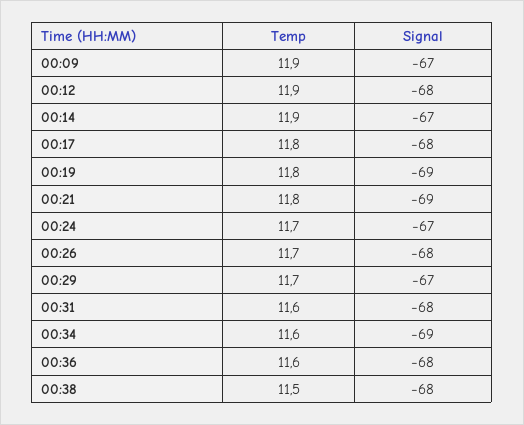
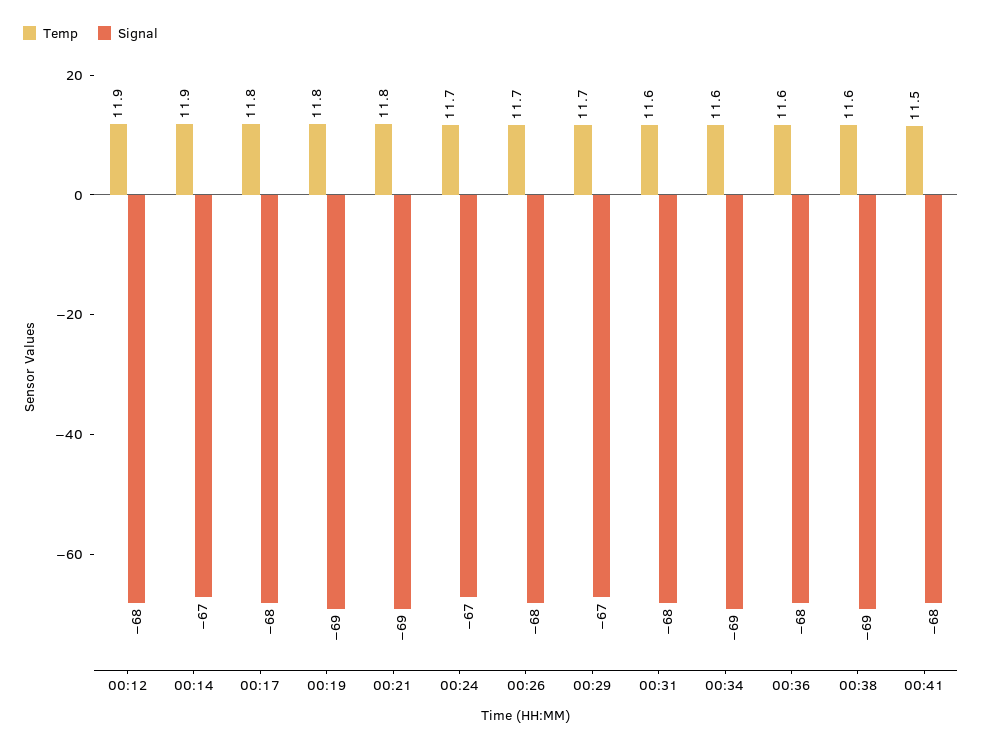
Temp, 00:09: 11.9 -> none
Signal, 00:09: -67 -> none
Temp, 00:38: 11.5 -> 11.6
Signal, 00:38: -68 -> -69
Temp, 00:41: none -> 11.5
Signal, 00:41: none -> -68

